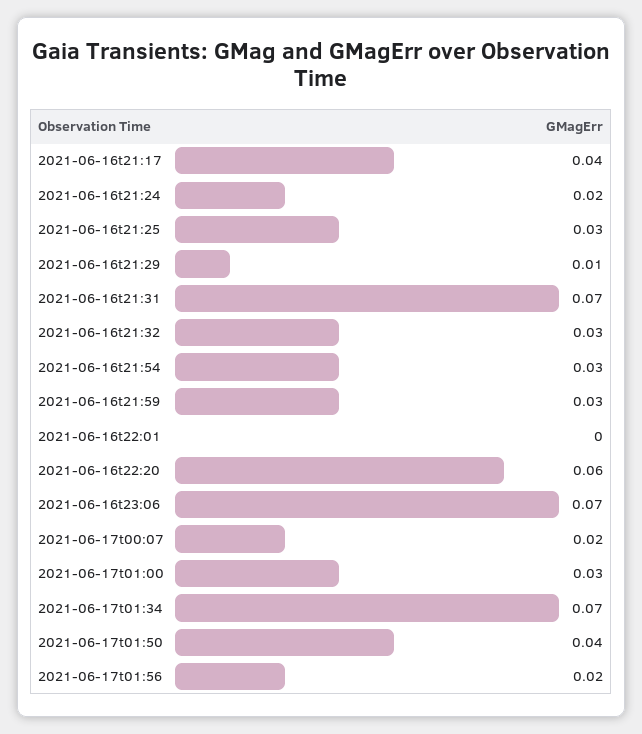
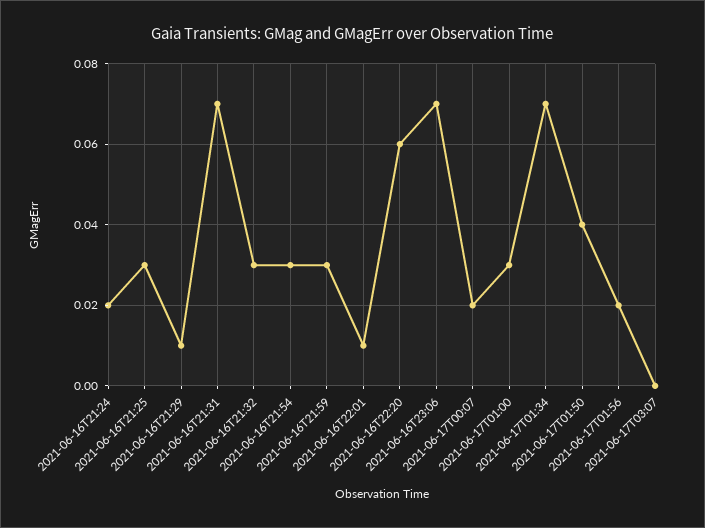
2021-06-16t21:17: 0.04 -> none
2021-06-16t22:01: 0 -> 0.01
2021-06-17T03:07: none -> 0

